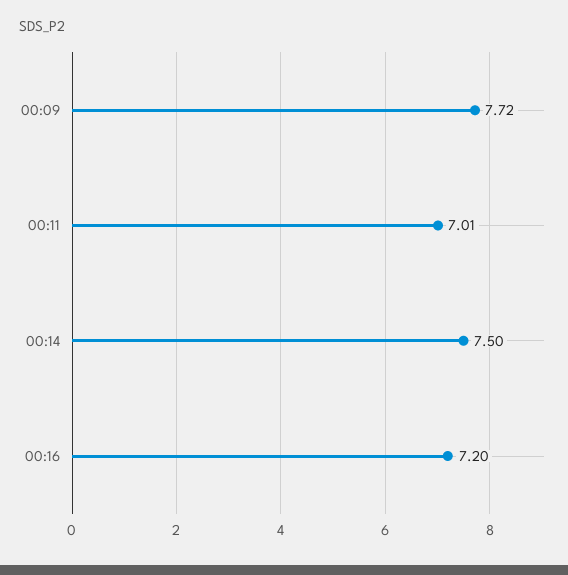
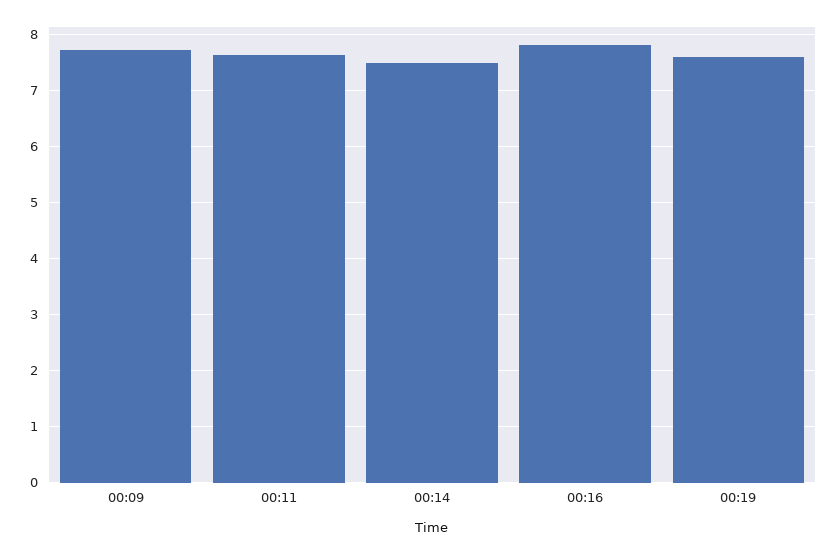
00:11: 7.01 -> 7.6
00:16: 7.2 -> 7.8
00:19: none -> 7.6

